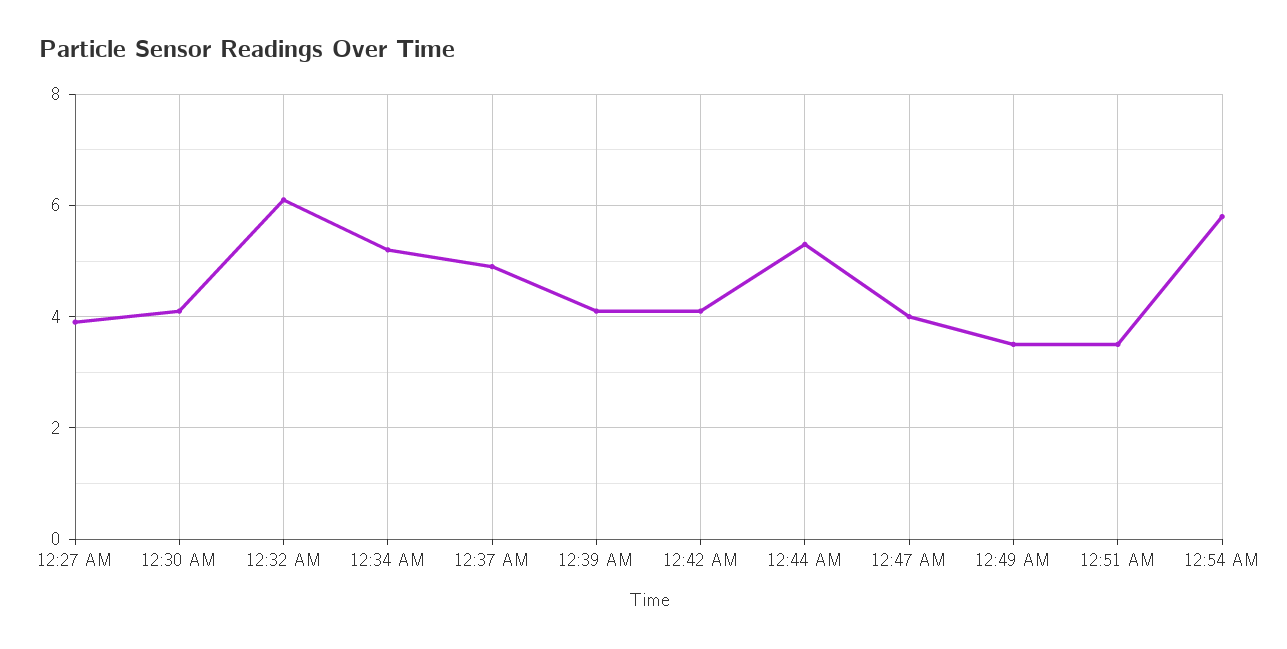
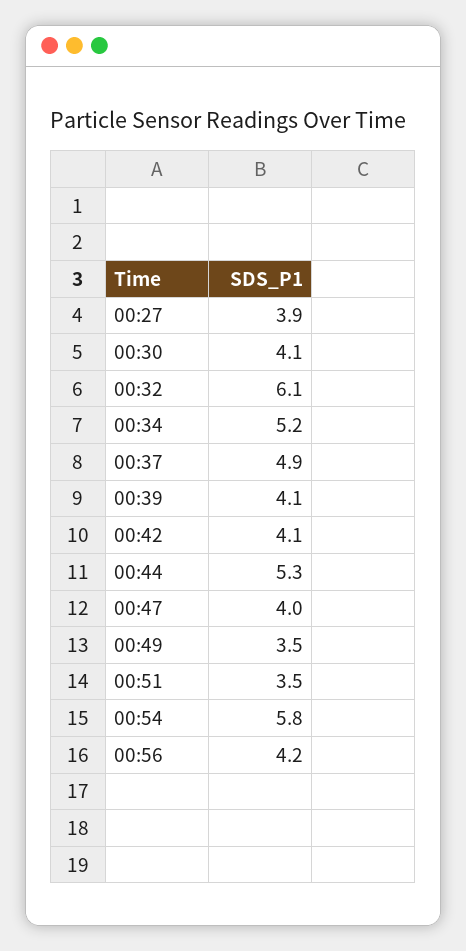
00:56: none -> 4.2

